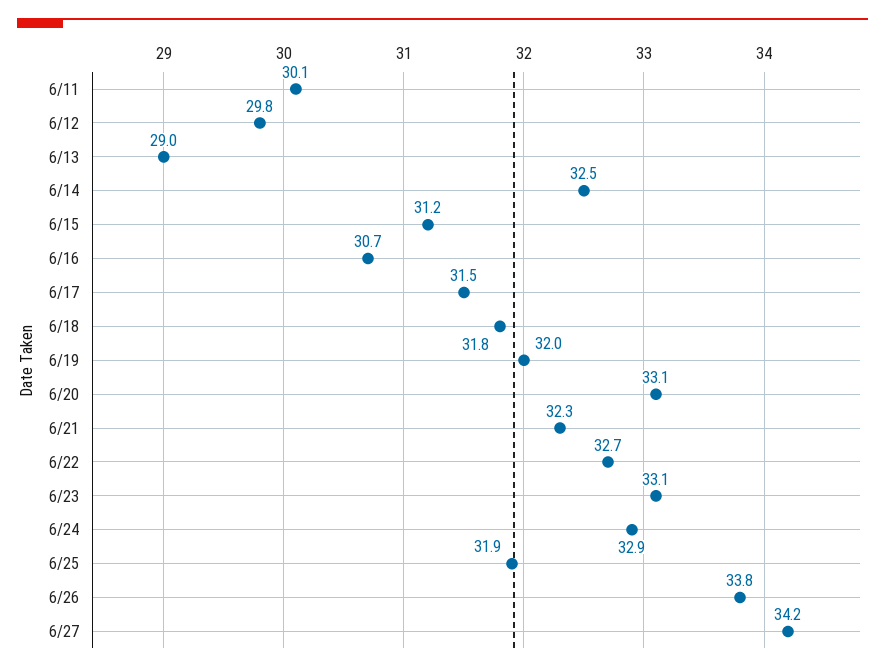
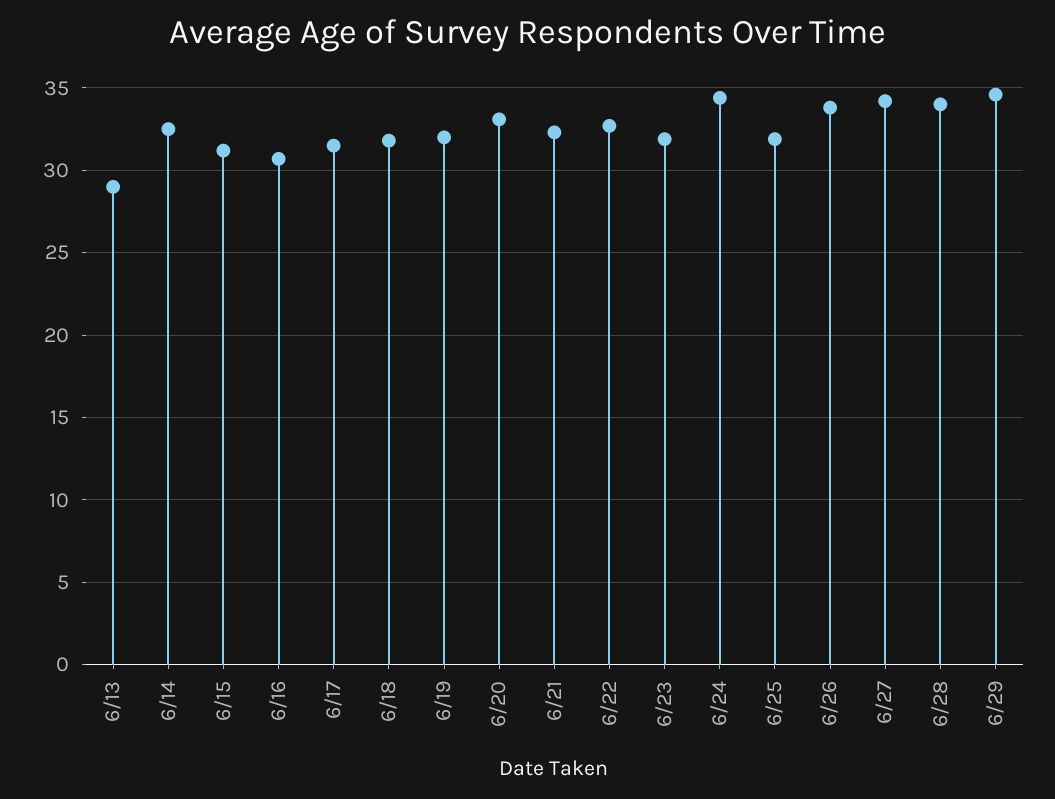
6/11: 30.1 -> none
6/12: 29.8 -> none
6/23: 33.1 -> 32
6/24: 32.9 -> 34.5
6/28: none -> 34
6/29: none -> 34.5

